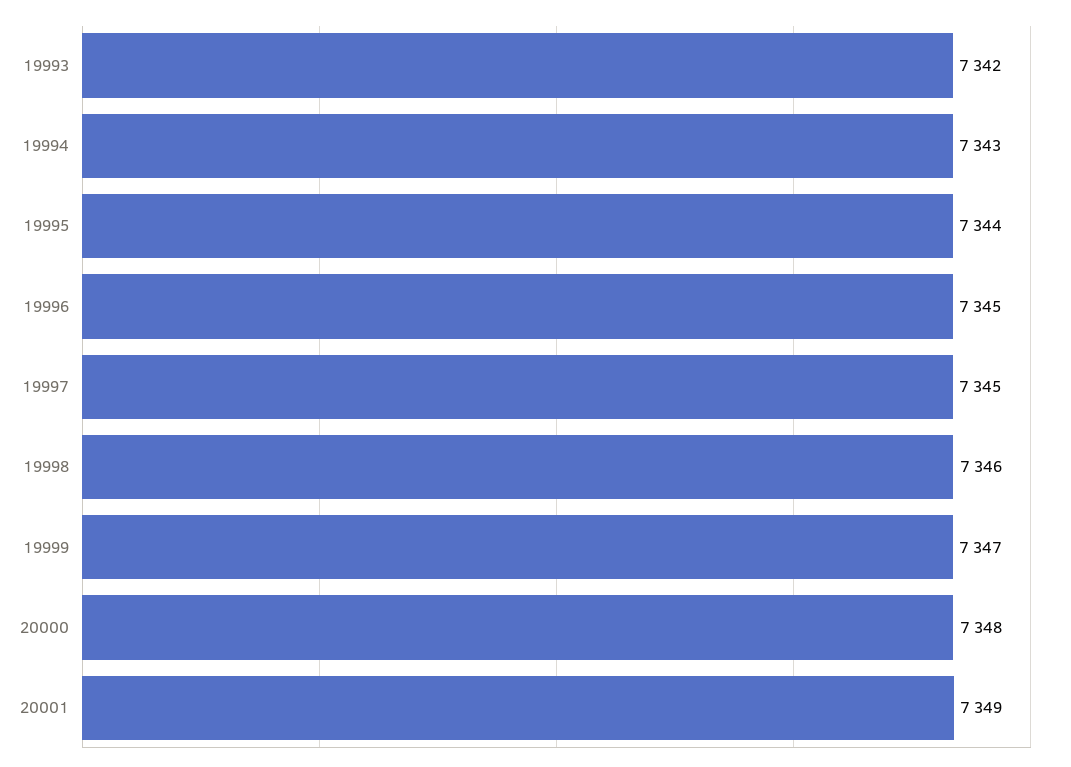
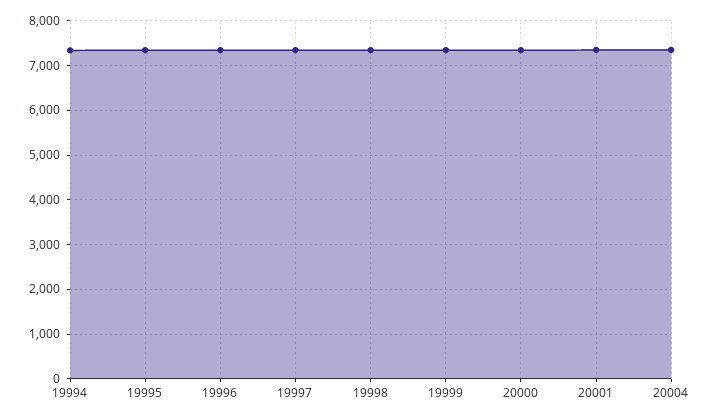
19993: 7342 -> none
20004: none -> 7400

